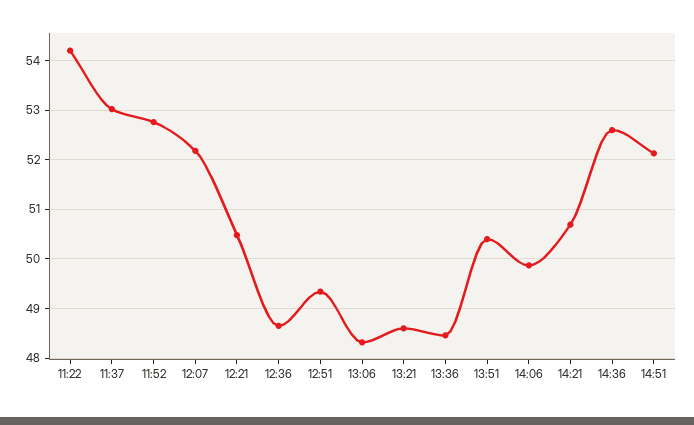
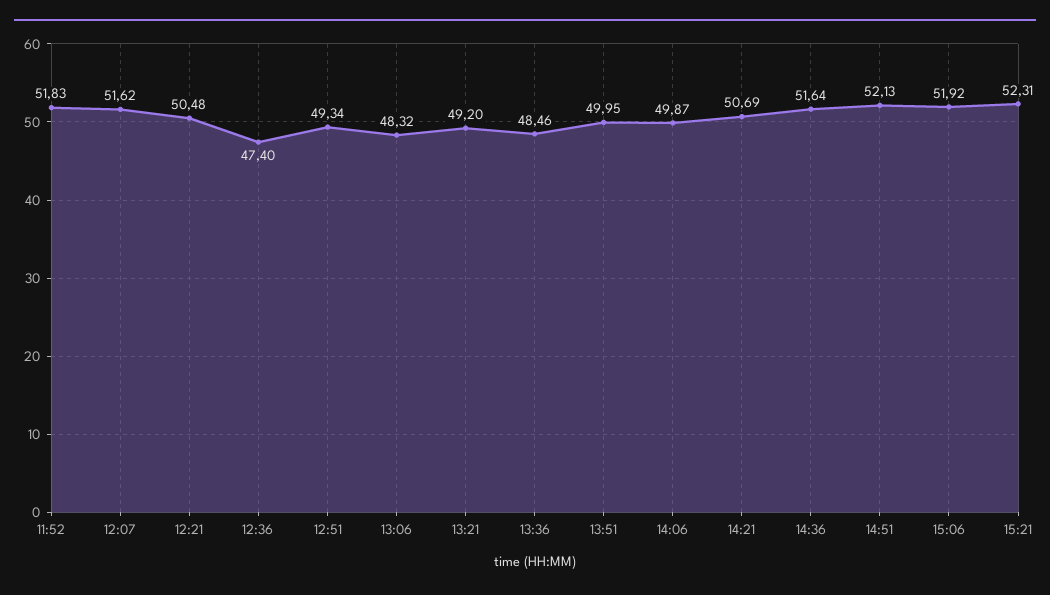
11:22: 54.2 -> none
11:37: 53 -> none
11:52: 52.8 -> 51.83
12:07: 52.2 -> 51.62
12:36: 48.6 -> 47.4
13:21: 48.6 -> 49.2
13:51: 50.4 -> 49.95
14:36: 52.6 -> 51.64
15:06: none -> 51.92
15:21: none -> 52.31

